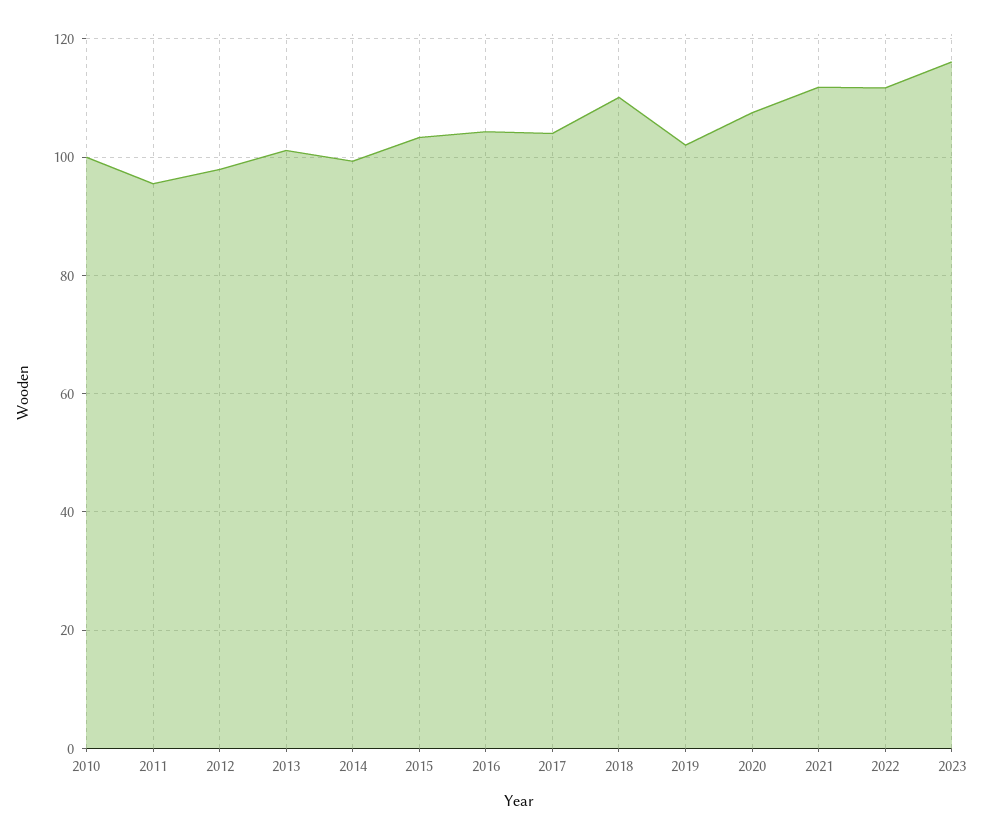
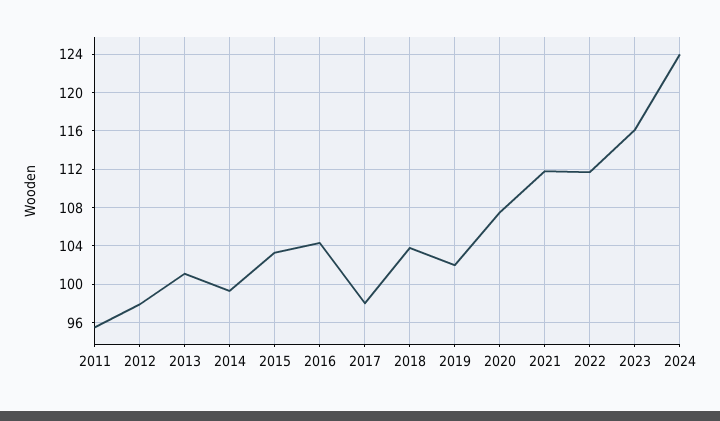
2010: 100 -> none
2017: 104 -> 98
2018: 110 -> 104
2024: none -> 124

